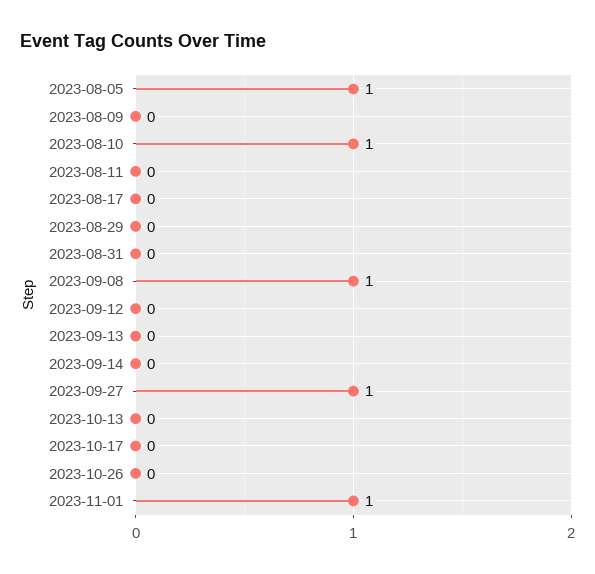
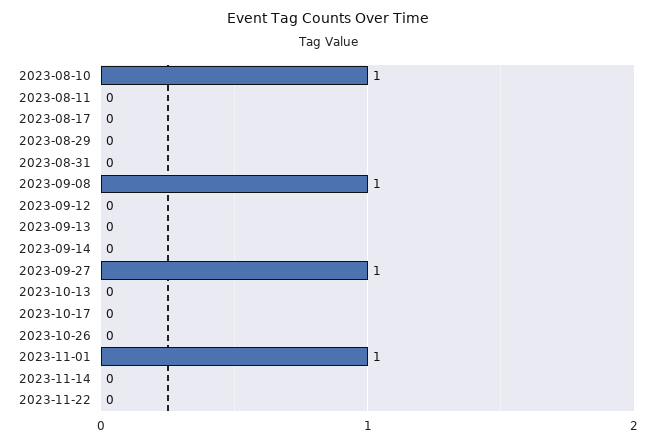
2023-08-05: 1 -> none
2023-08-09: 0 -> none
2023-11-14: none -> 0
2023-11-22: none -> 0

